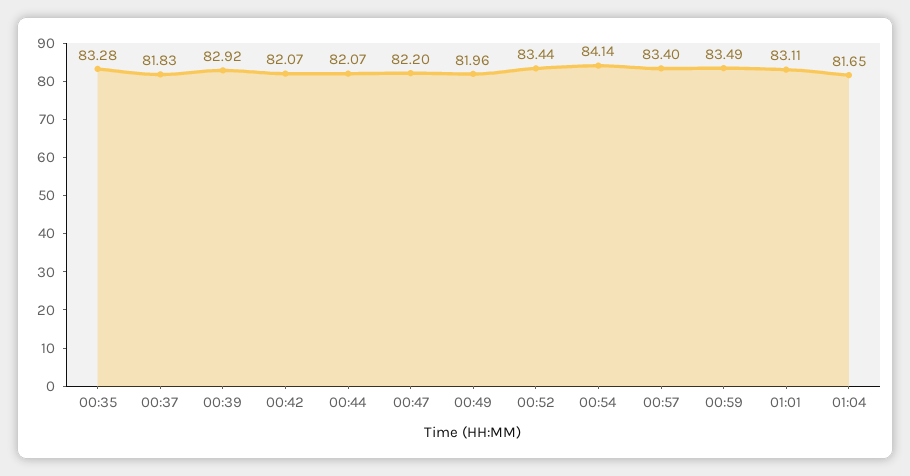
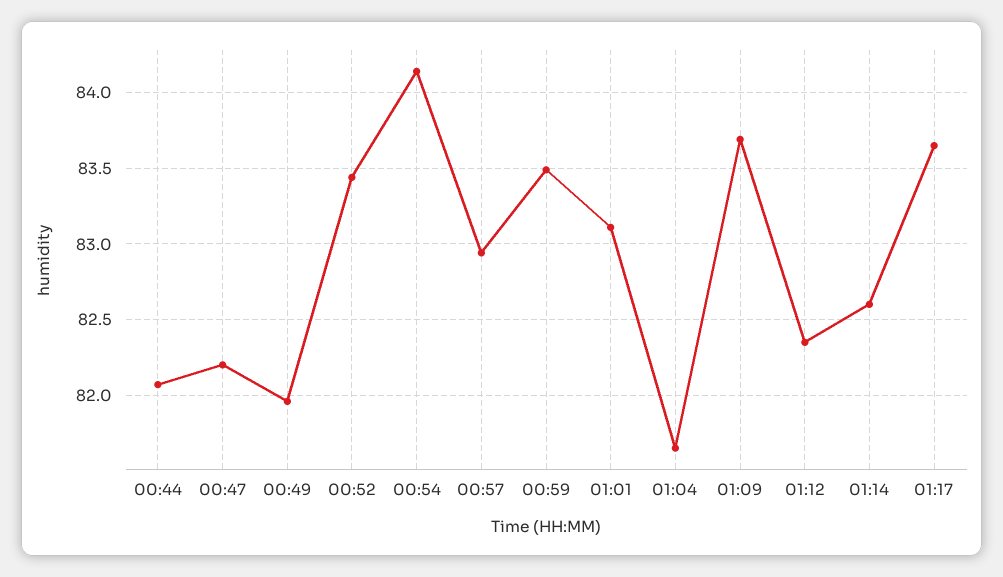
00:35: 83.28 -> none
00:37: 81.83 -> none
00:39: 82.92 -> none
00:42: 82.07 -> none
00:57: 83.4 -> 82.95
01:09: none -> 83.7
01:12: none -> 82.35
01:14: none -> 82.6
01:17: none -> 83.65

